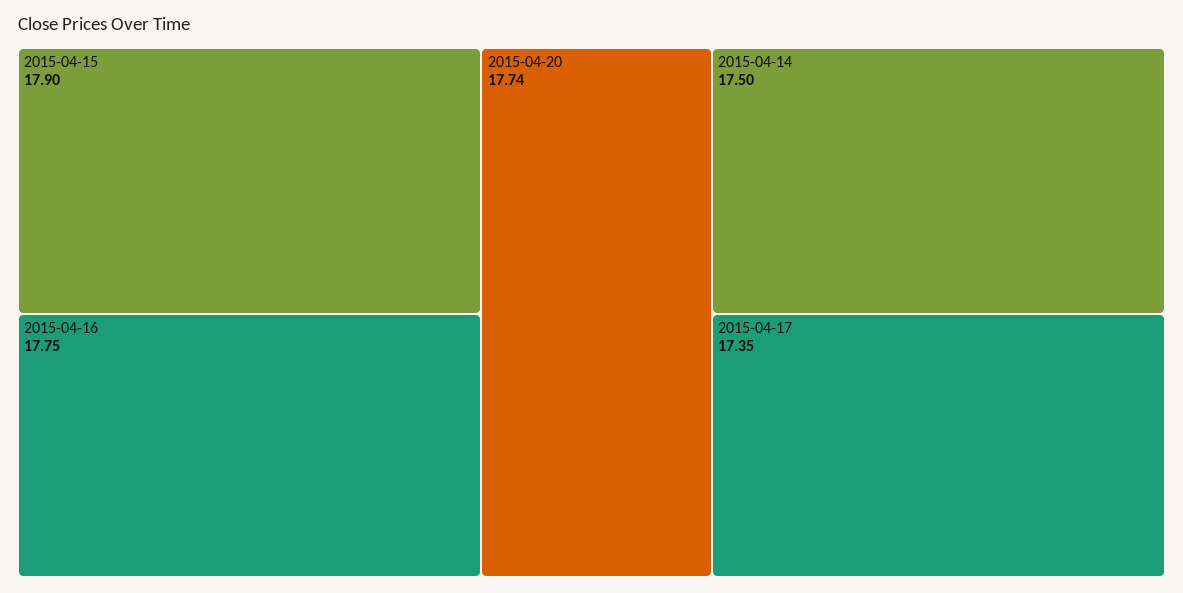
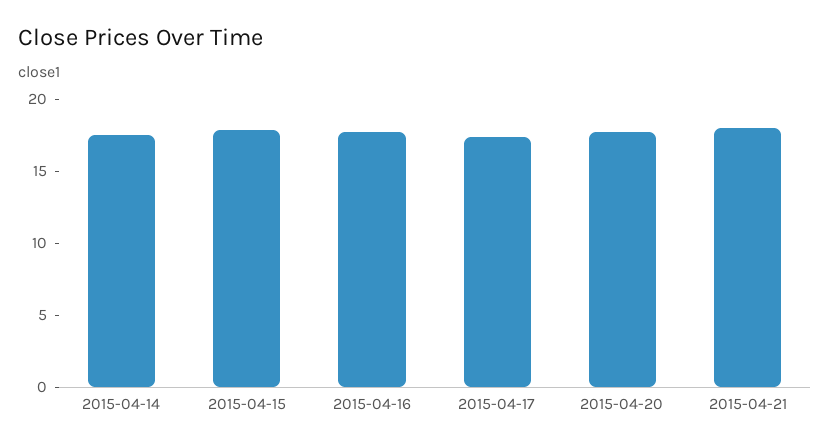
2015-04-21: none -> 18

